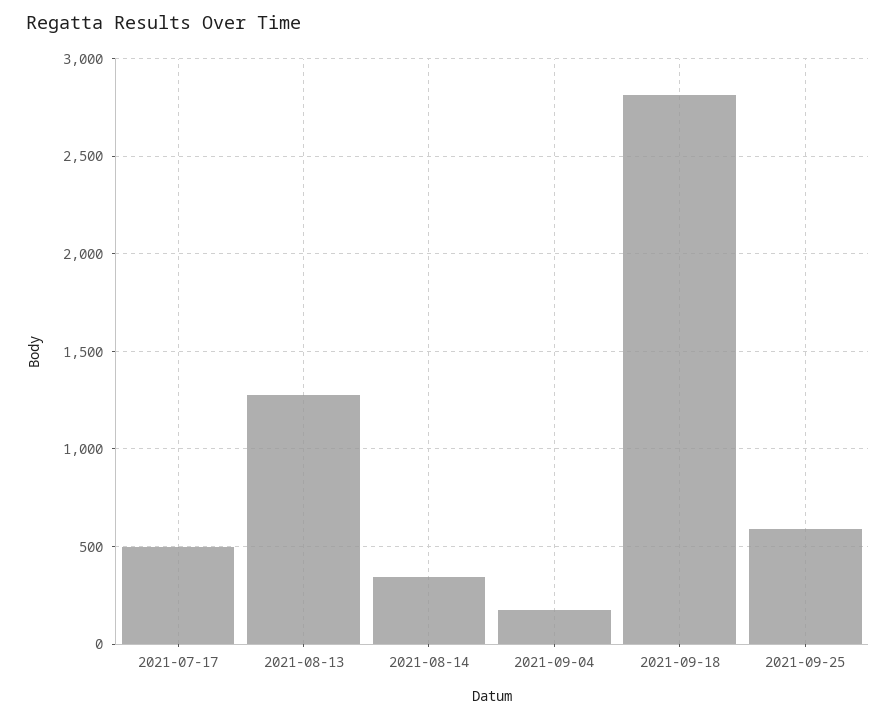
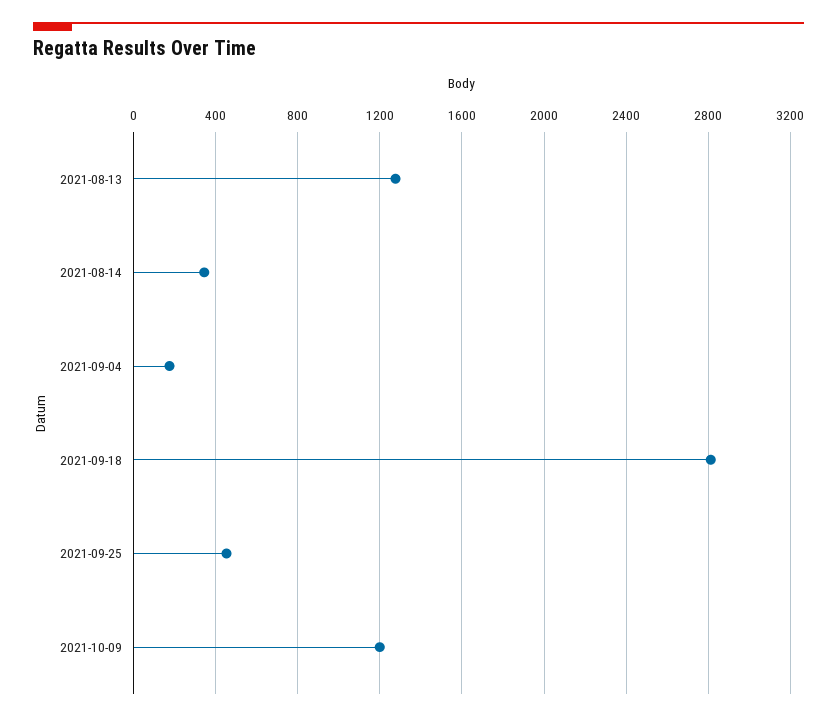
2021-07-17: 500 -> none
2021-09-25: 600 -> 450
2021-10-09: none -> 1200

